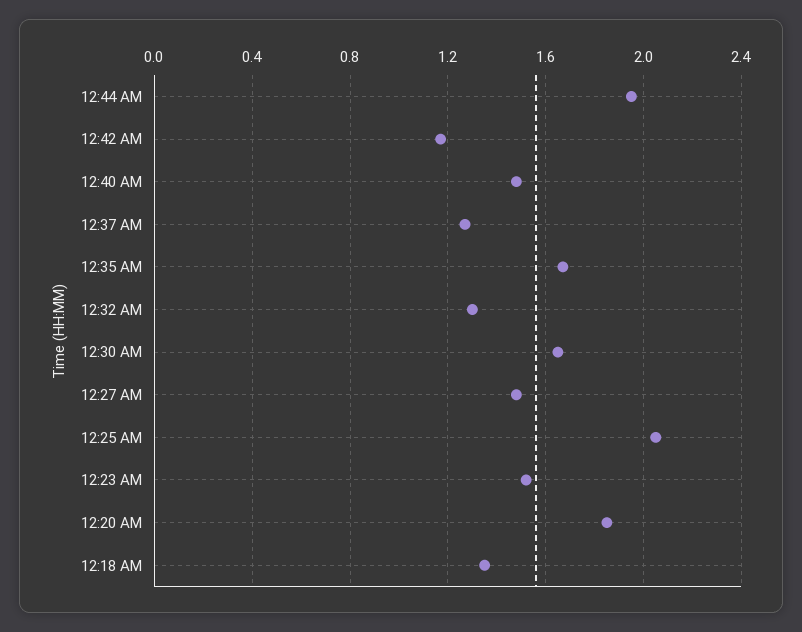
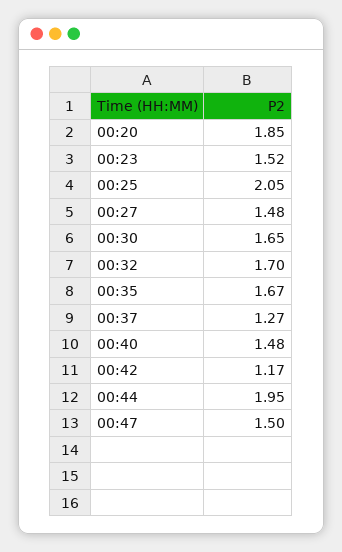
12:32 AM: 1.3 -> 1.7
12:18 AM: 1.35 -> none
00:47: none -> 1.5

